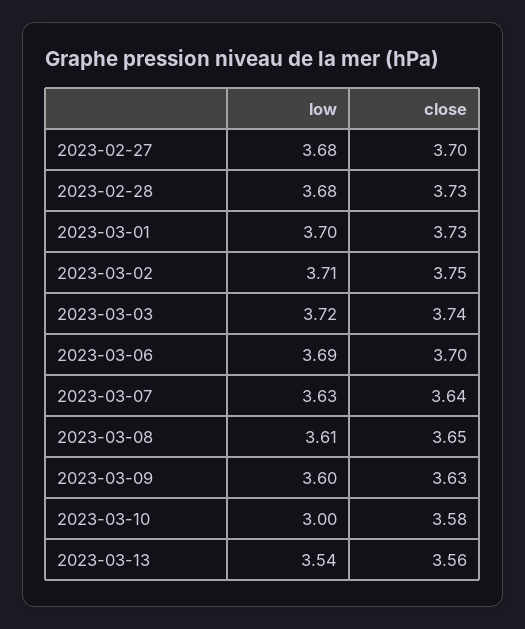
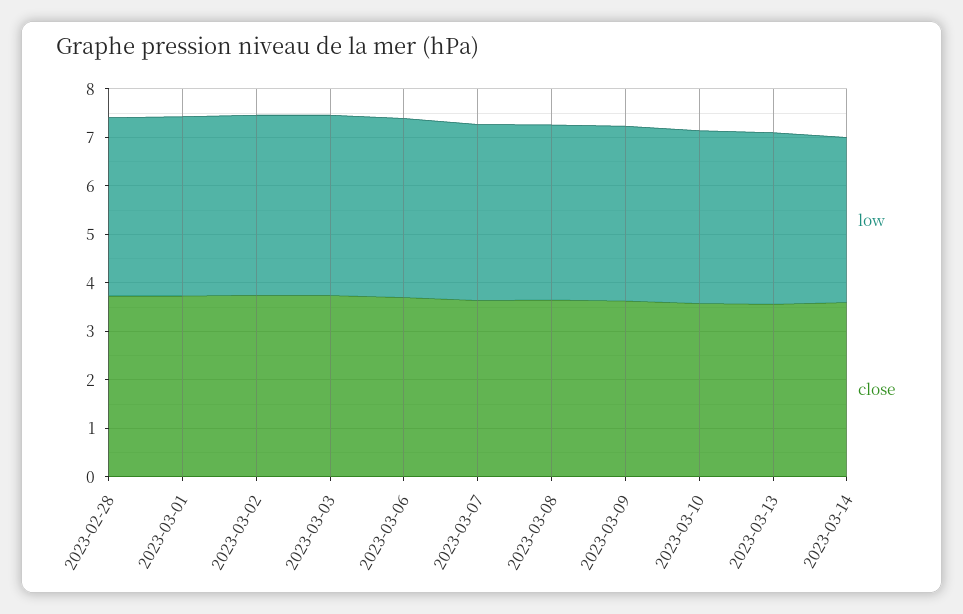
low, 2023-02-27: 3.68 -> none
close, 2023-02-27: 3.7 -> none
low, 2023-03-10: 3 -> 3.6
low, 2023-03-14: none -> 3.4
close, 2023-03-14: none -> 3.6

